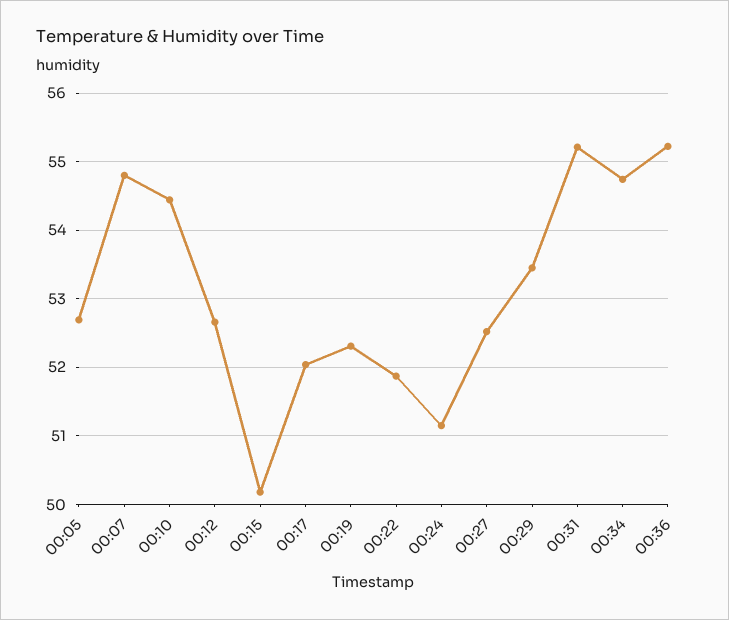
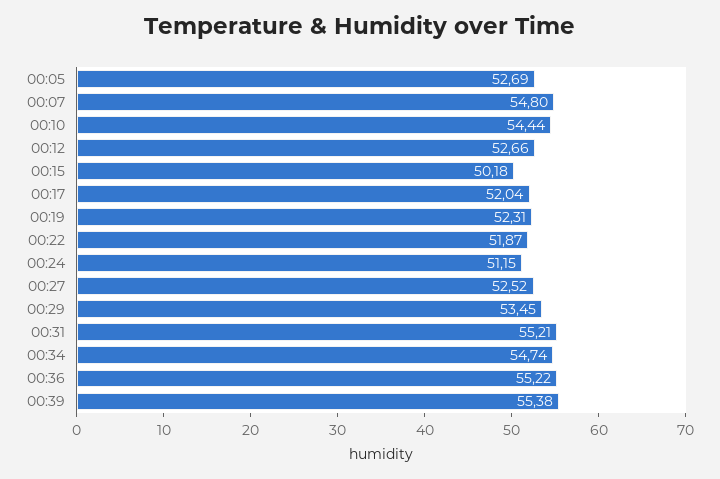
00:39: none -> 55.38

